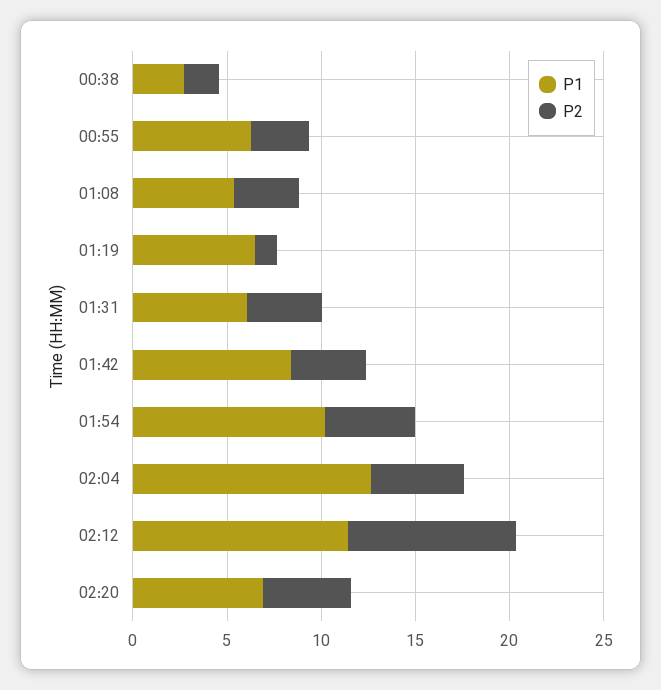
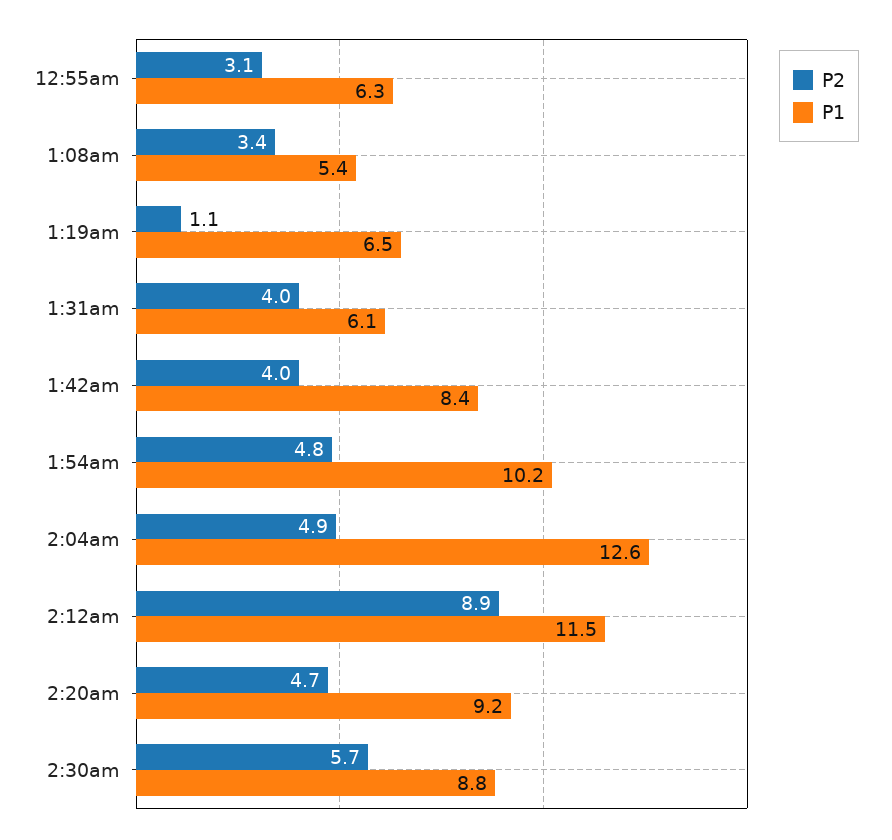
P1, 00:38: 3 -> none
P2, 00:38: 2 -> none
P1, 02:20: 7 -> 9.2
P2, 2:30am: none -> 5.7
P1, 2:30am: none -> 8.8

